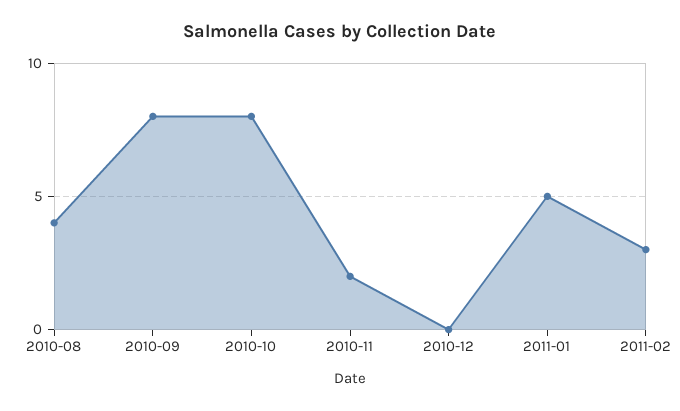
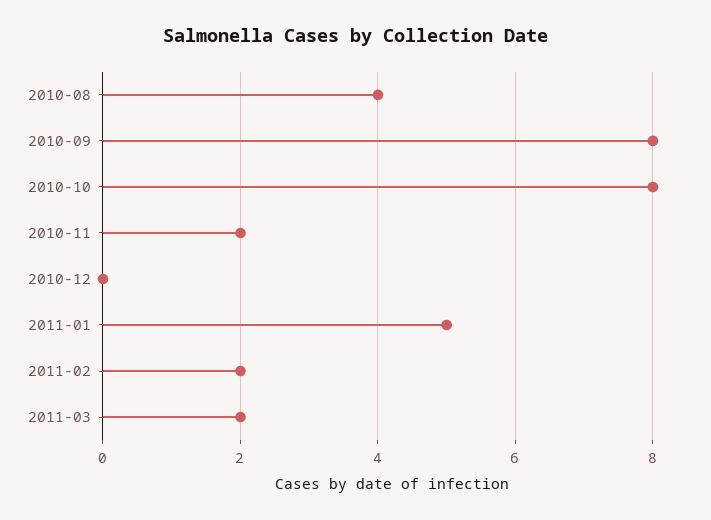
2011-02: 3 -> 2
2011-03: none -> 2

